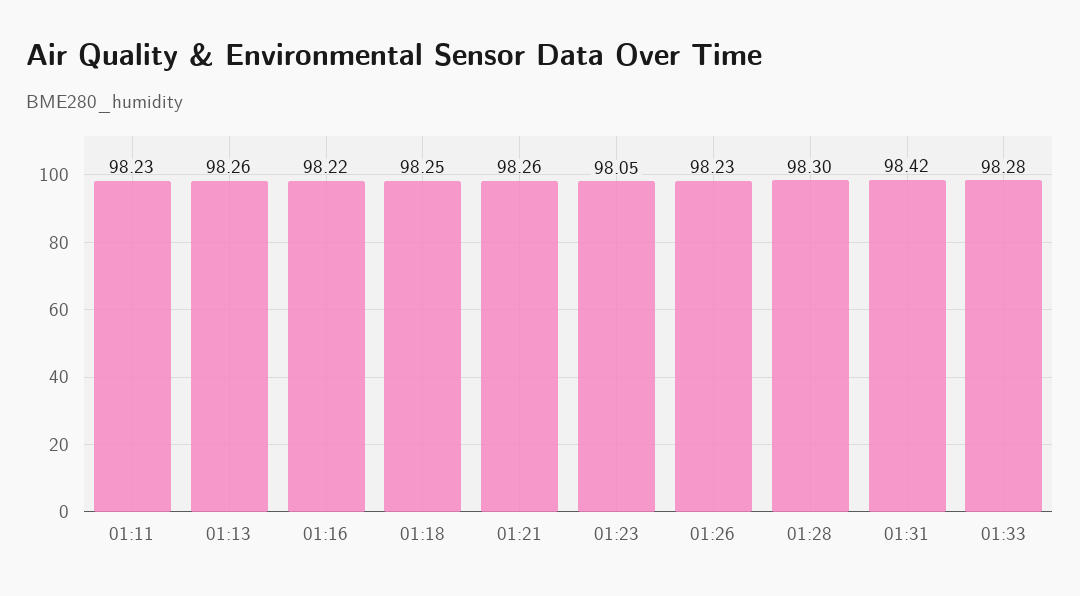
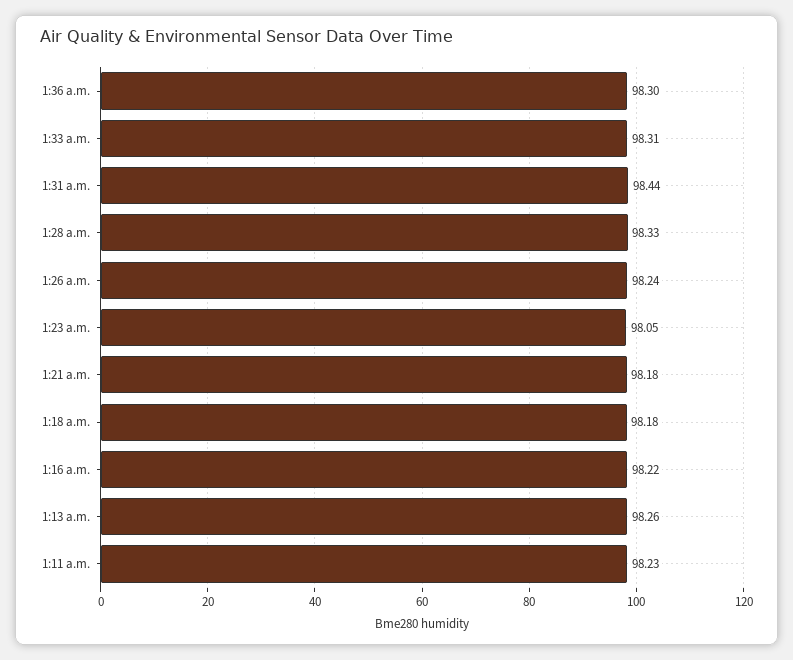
01:18: 98.25 -> 98.18
01:21: 98.26 -> 98.18
01:26: 98.23 -> 98.24
01:28: 98.3 -> 98.33
01:31: 98.42 -> 98.44
01:33: 98.28 -> 98.31
1:36 a.m.: none -> 98.3

